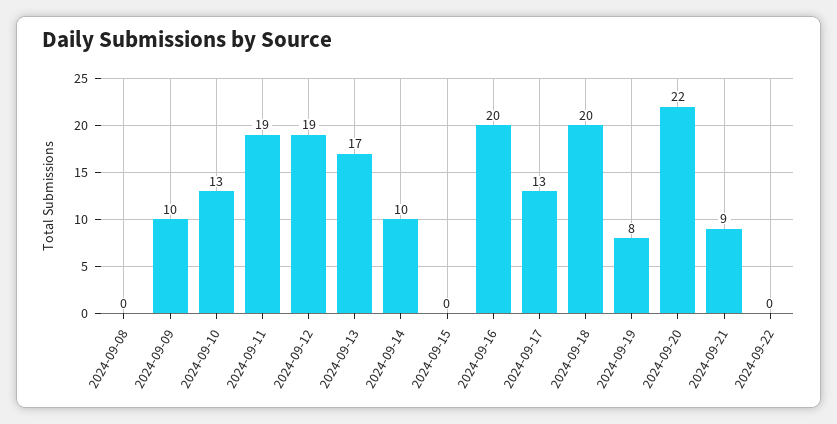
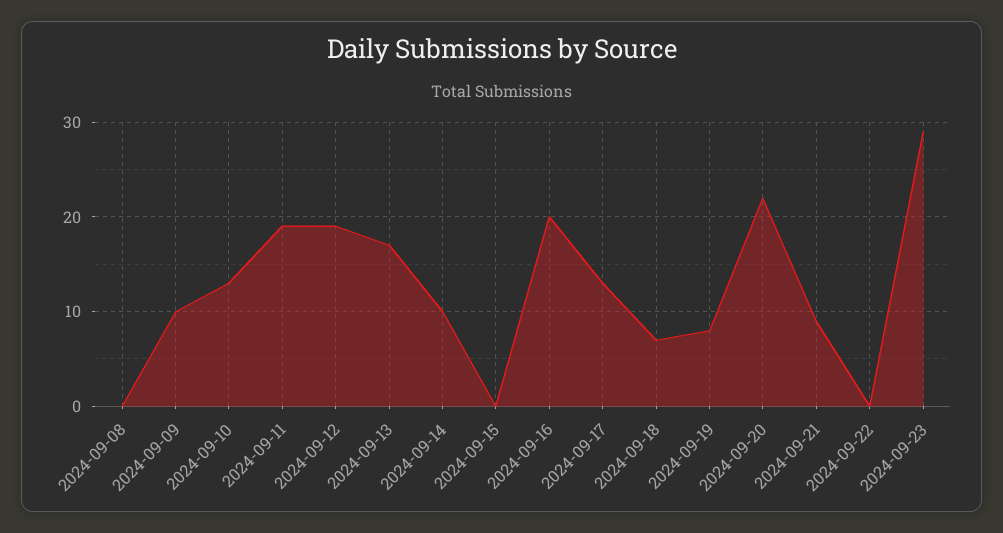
2024-09-18: 20 -> 7
2024-09-23: none -> 29

